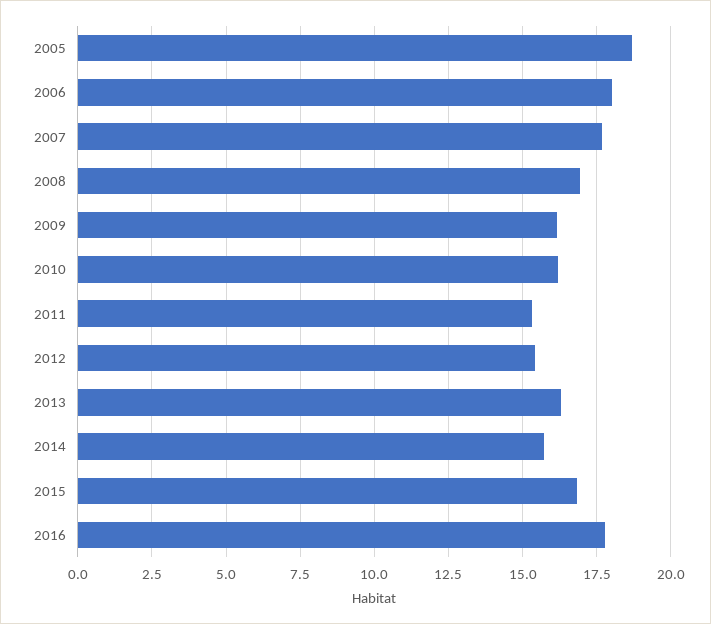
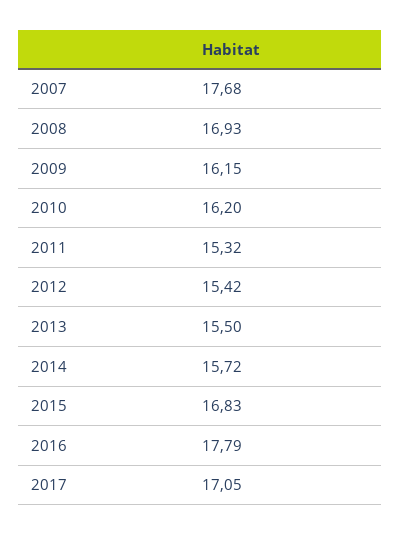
2005: 18.75 -> none
2006: 18 -> none
2013: 16.25 -> 15.5
2017: none -> 17.05

